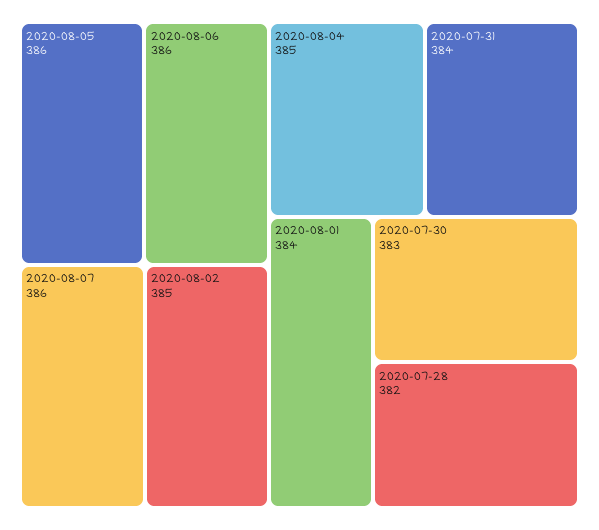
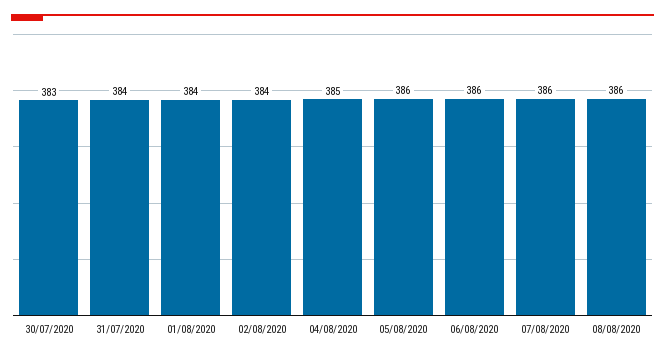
2020-08-02: 385 -> 384
2020-07-28: 382 -> none
08/08/2020: none -> 386

